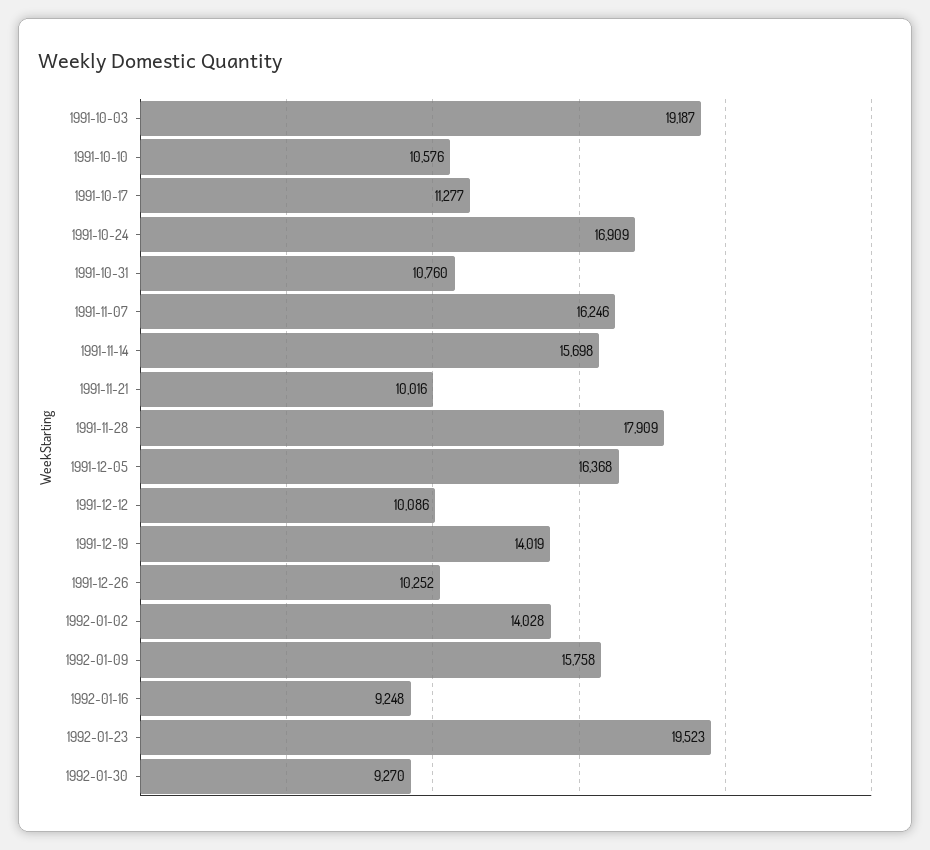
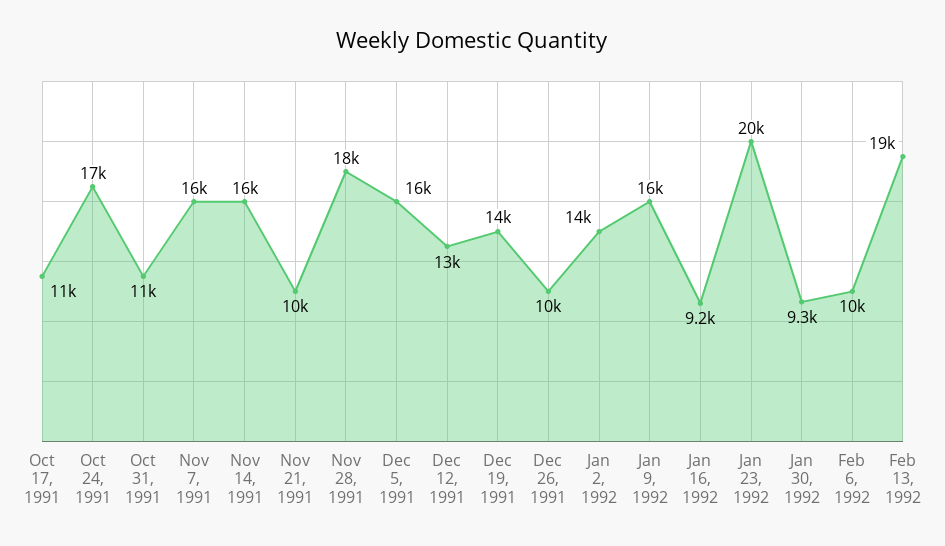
1991-10-03: 19187 -> none
1991-10-10: 10576 -> none
1991-12-12: 10086 -> 13000
Feb 6, 1992: none -> 10000
Feb 13, 1992: none -> 19000

